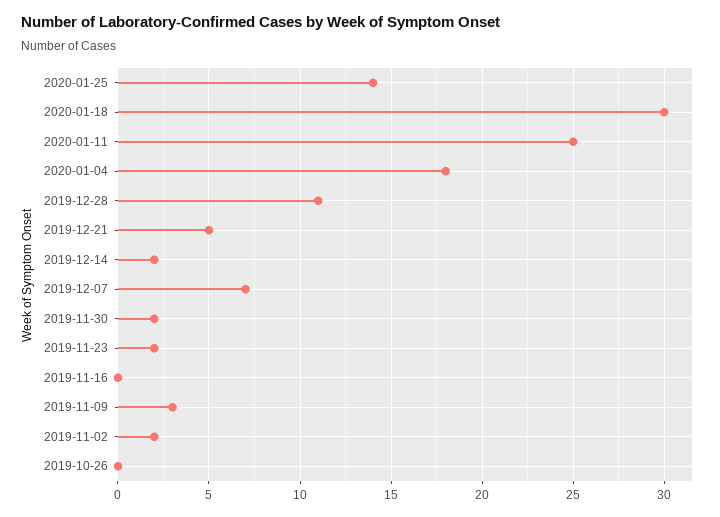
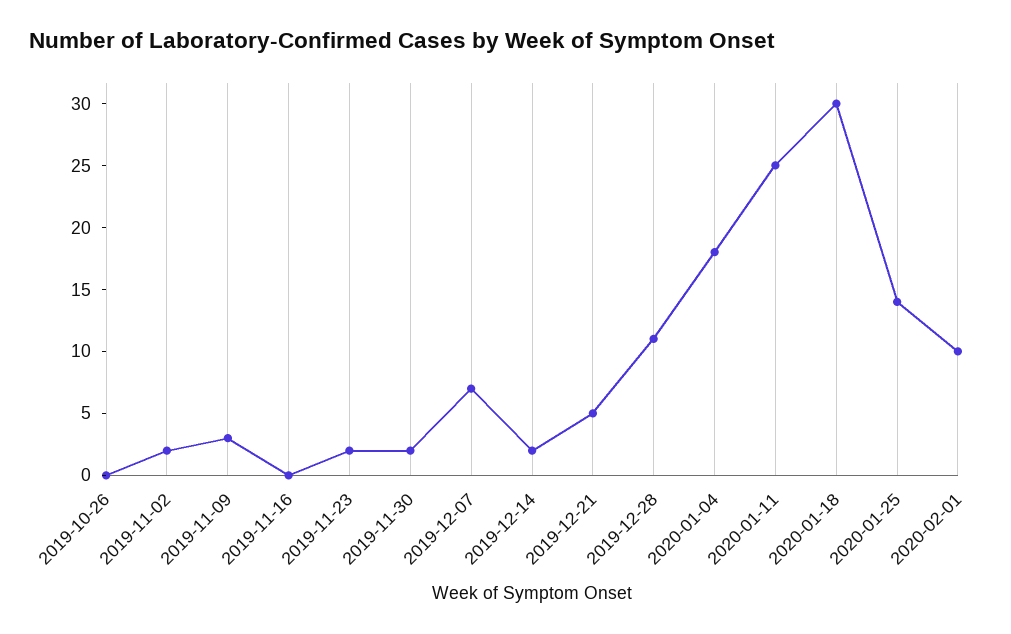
2020-02-01: none -> 10

